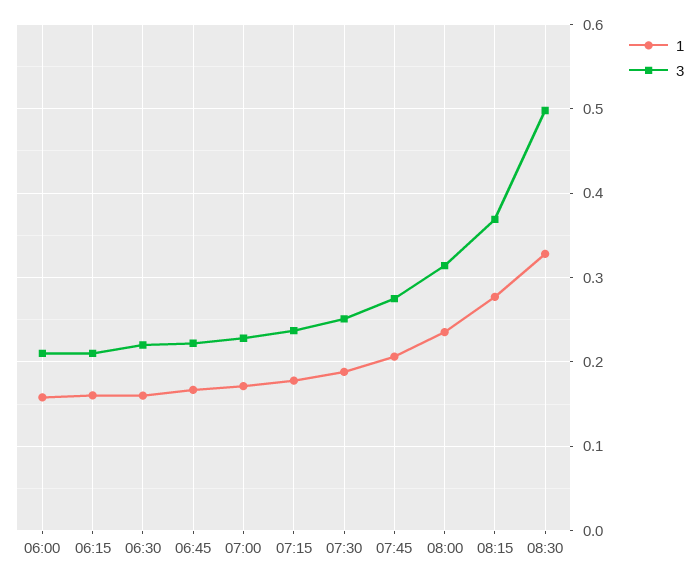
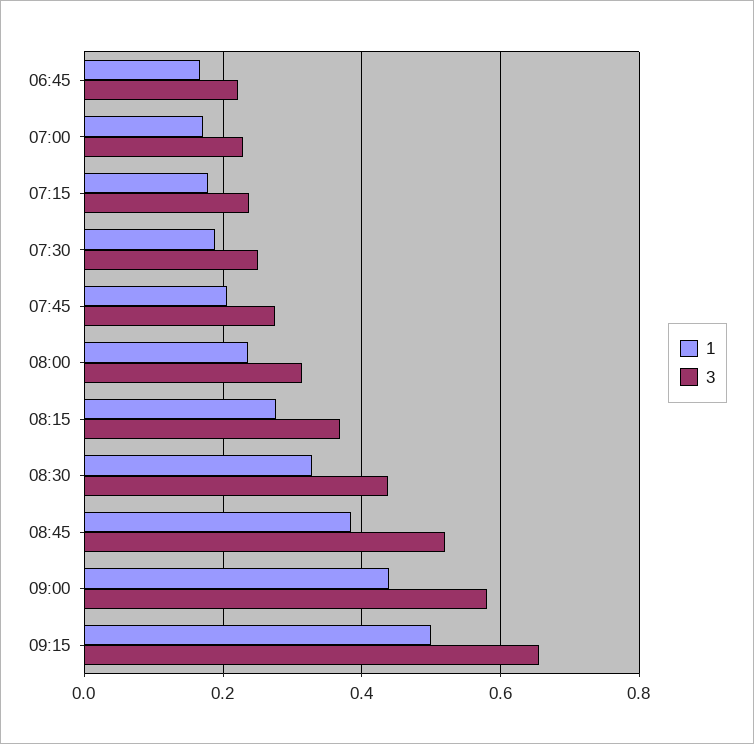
1, 06:00: 0.16 -> none
3, 06:00: 0.21 -> none
1, 06:15: 0.16 -> none
3, 06:15: 0.21 -> none
1, 06:30: 0.16 -> none
3, 06:30: 0.22 -> none
3, 08:30: 0.5 -> 0.44
1, 08:45: none -> 0.38
3, 08:45: none -> 0.52
1, 09:00: none -> 0.44
3, 09:00: none -> 0.58
1, 09:15: none -> 0.5
3, 09:15: none -> 0.66

